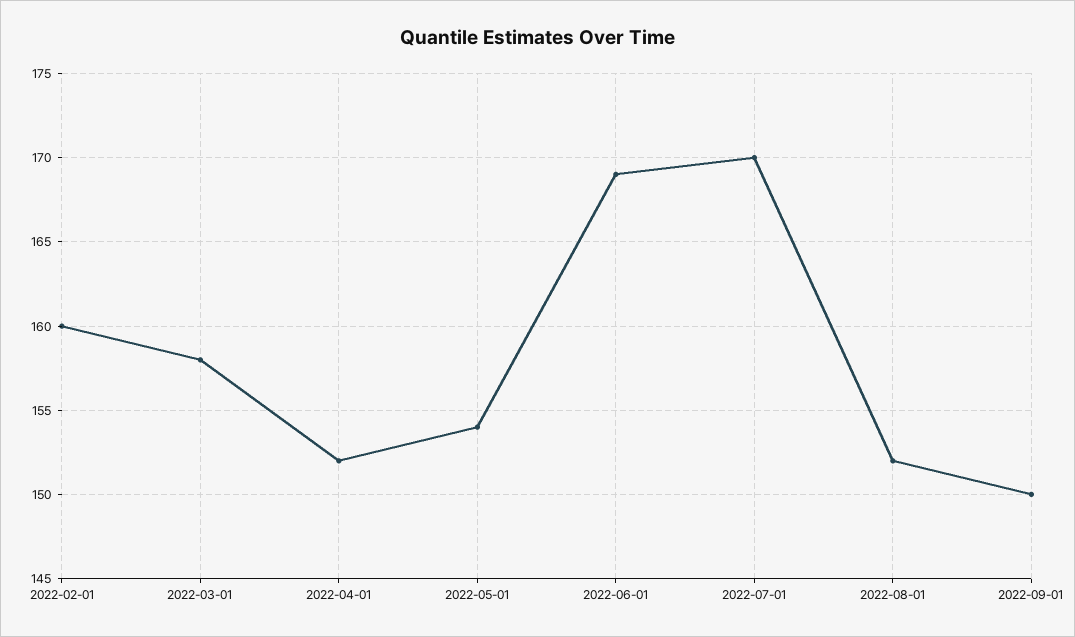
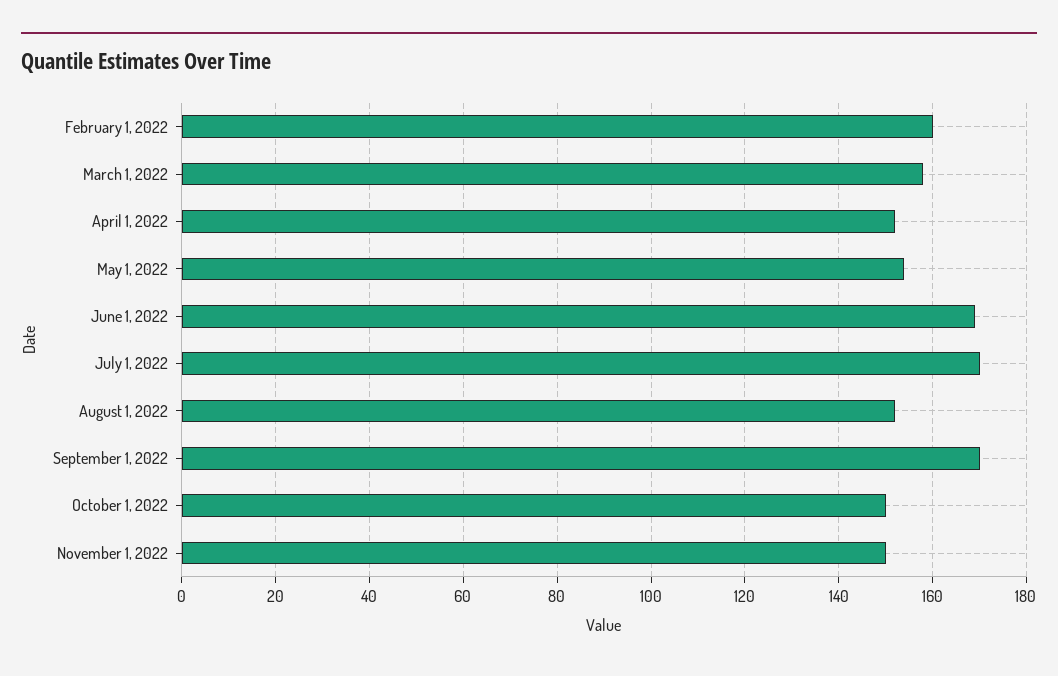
2022-09-01: 150 -> 170
October 1, 2022: none -> 150
November 1, 2022: none -> 150

